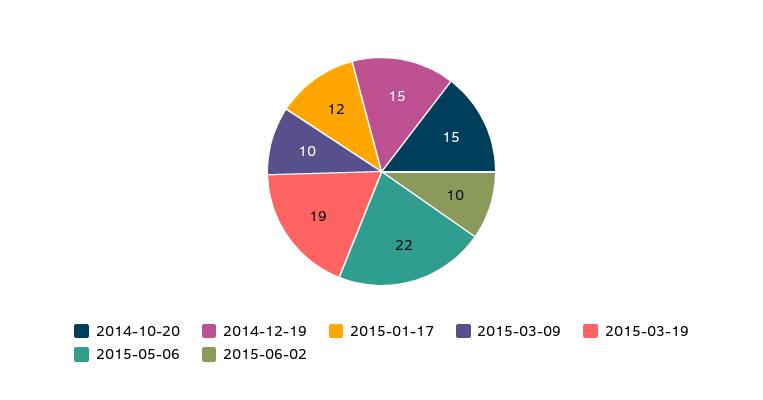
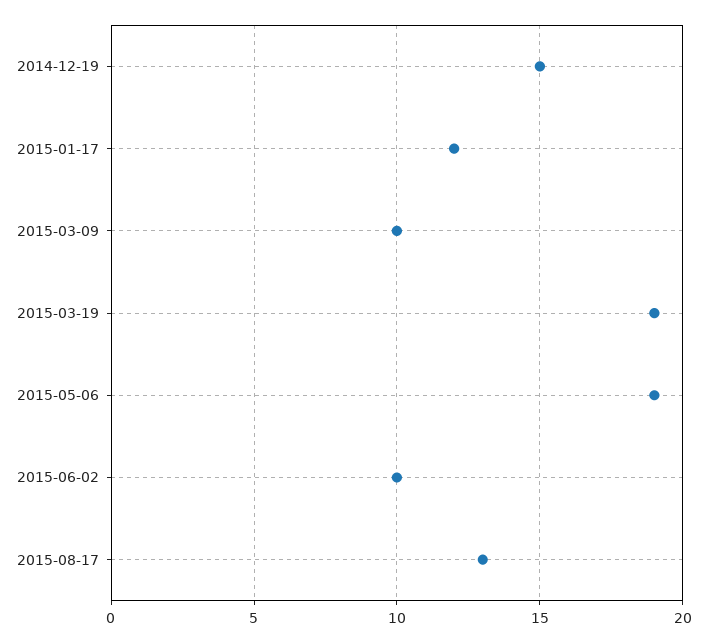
2014-10-20: 15 -> none
2015-05-06: 22 -> 19
2015-08-17: none -> 13

